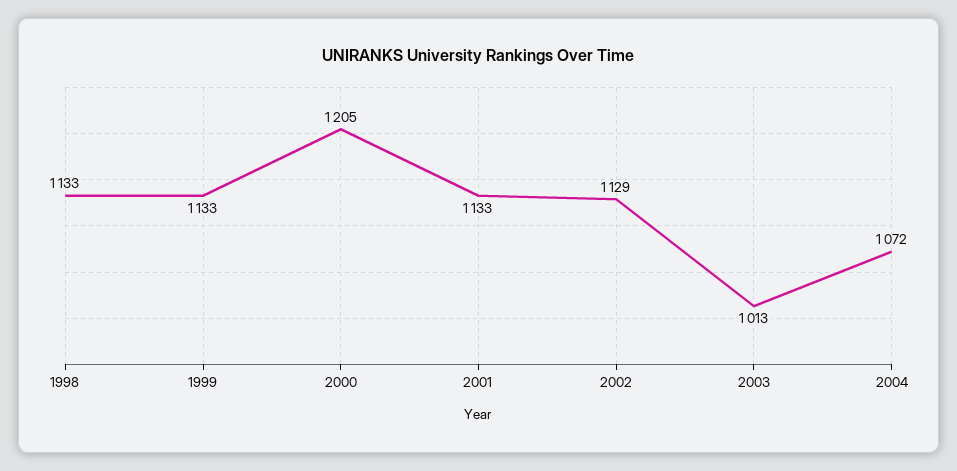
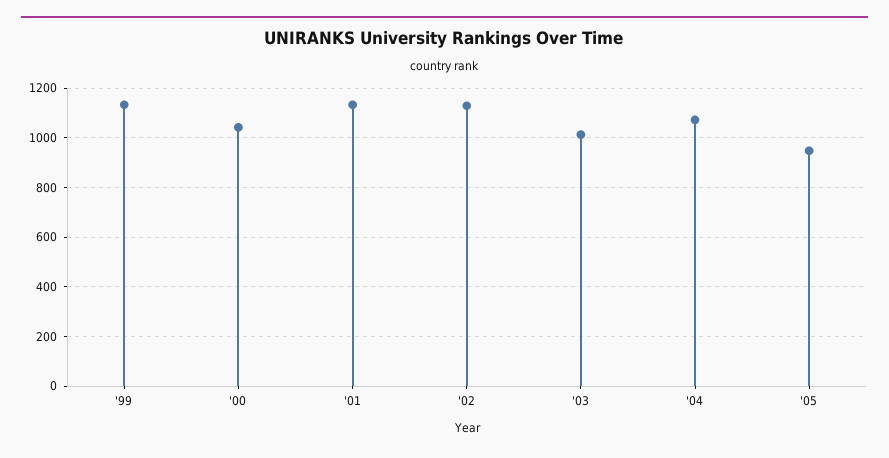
1998: 1133 -> none
2000: 1205 -> 1050
'05: none -> 950

